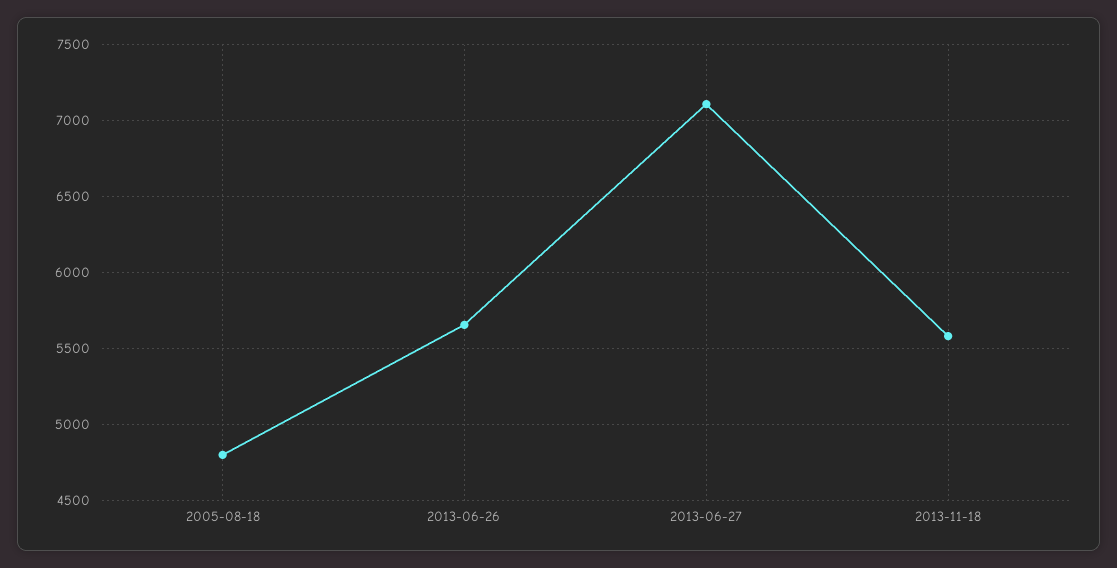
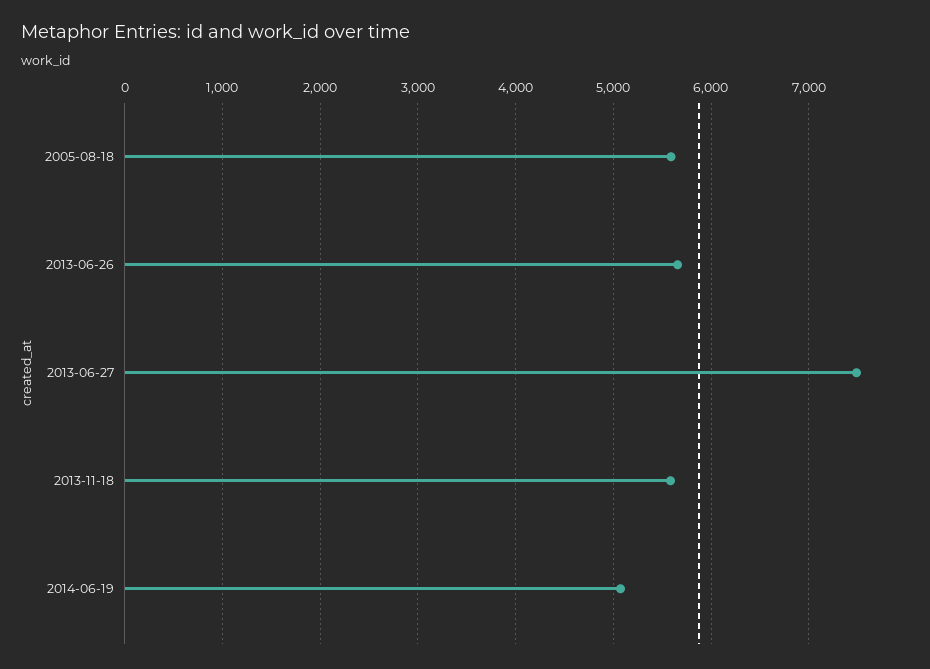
2005-08-18: 4800 -> 5600
2013-06-27: 7100 -> 7500
2014-06-19: none -> 5100

